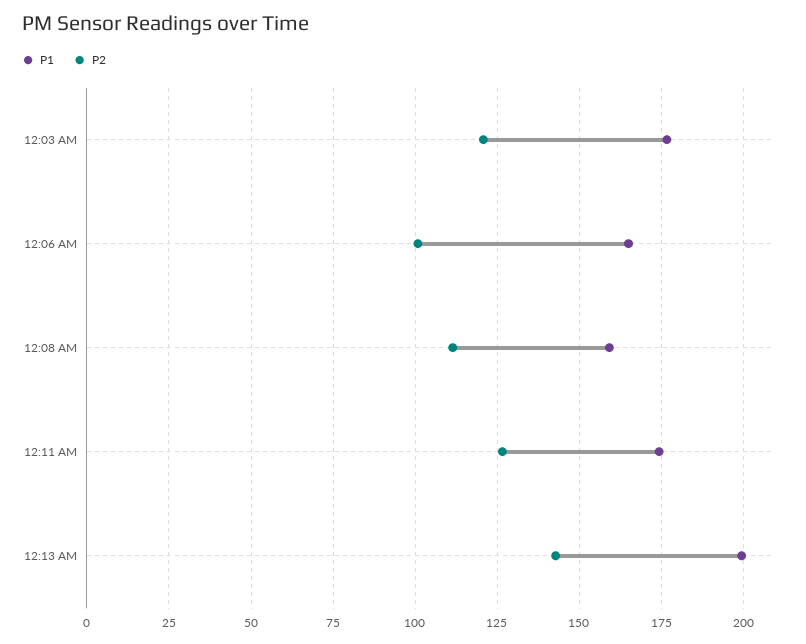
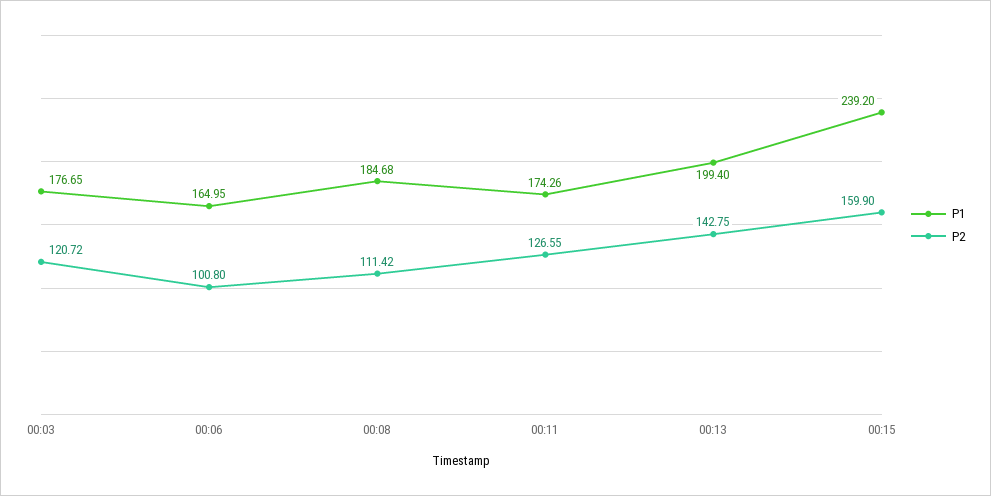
P1, 12:08 AM: 160 -> 184.68
P1, 00:15: none -> 239.2
P2, 00:15: none -> 159.9

